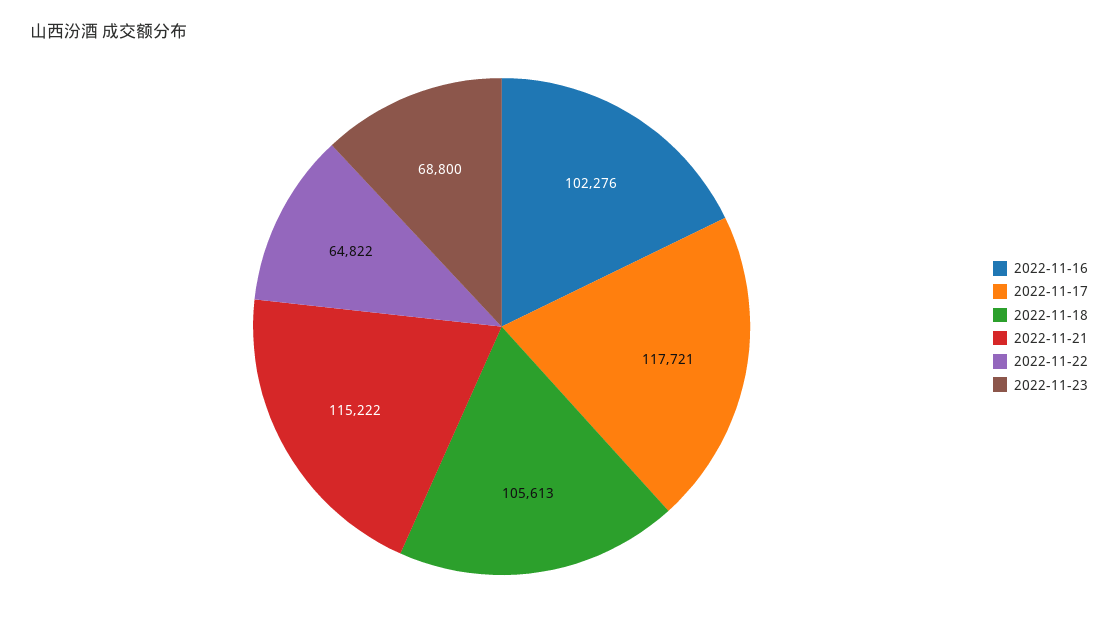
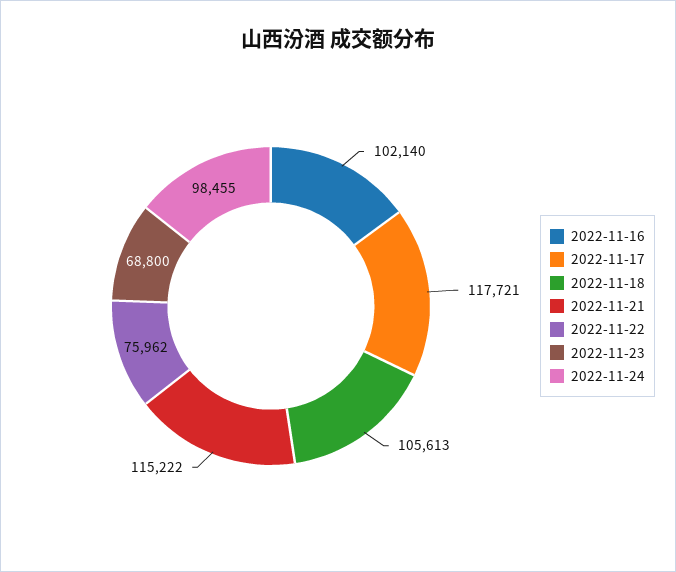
2022-11-16: 102276 -> 102140
2022-11-22: 64822 -> 75962
2022-11-24: none -> 98455

